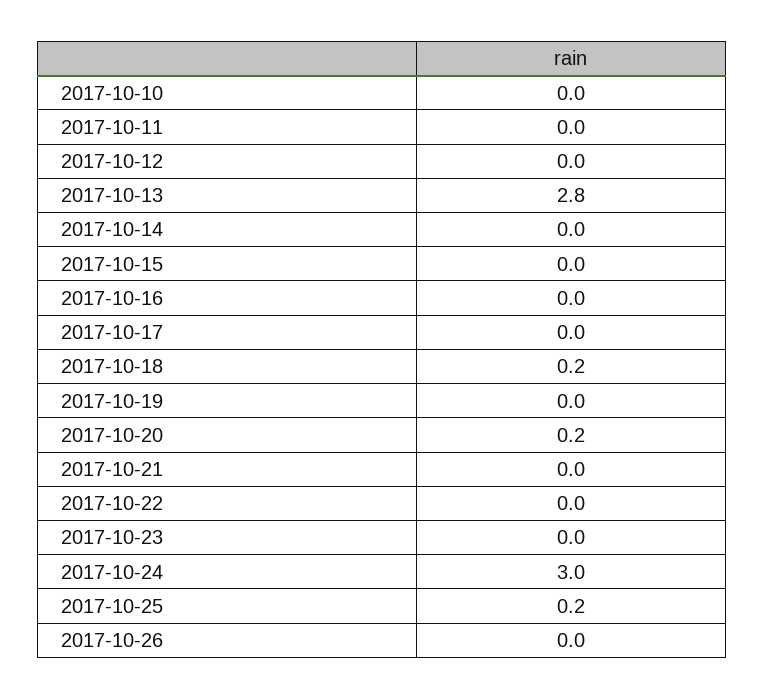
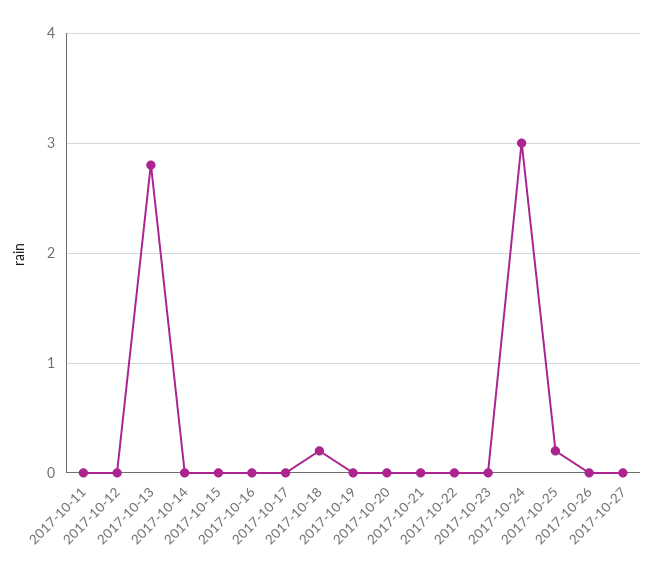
2017-10-10: 0 -> none
2017-10-20: 0.2 -> 0
2017-10-27: none -> 0

